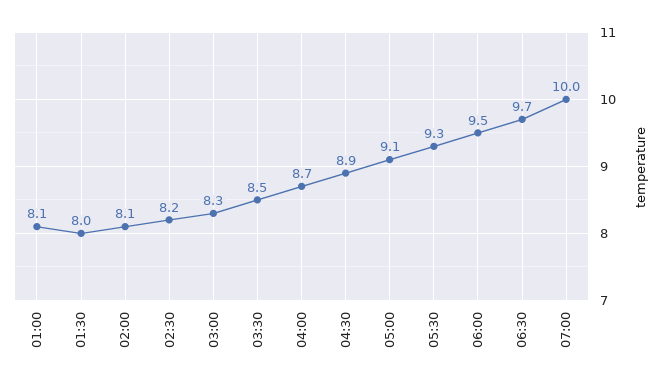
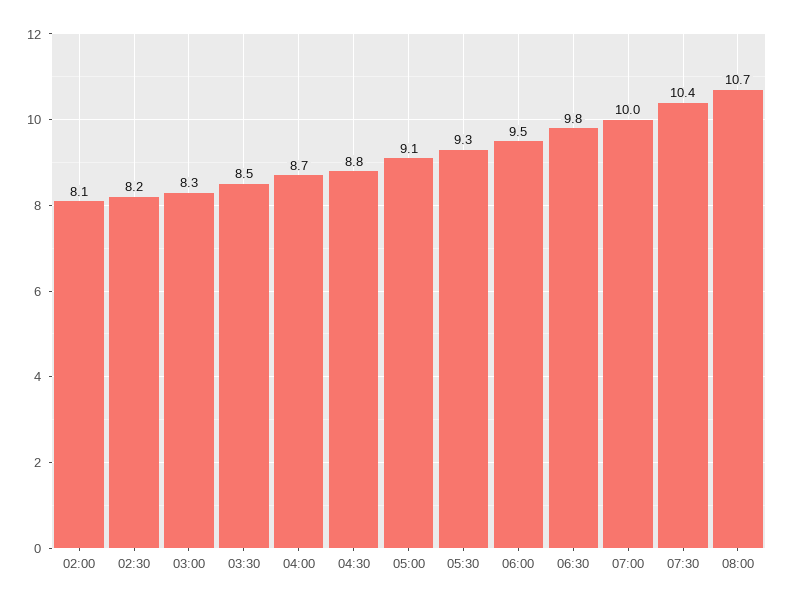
01:00: 8.1 -> none
01:30: 8 -> none
04:30: 8.9 -> 8.8
06:30: 9.7 -> 9.8
07:30: none -> 10.4
08:00: none -> 10.7

